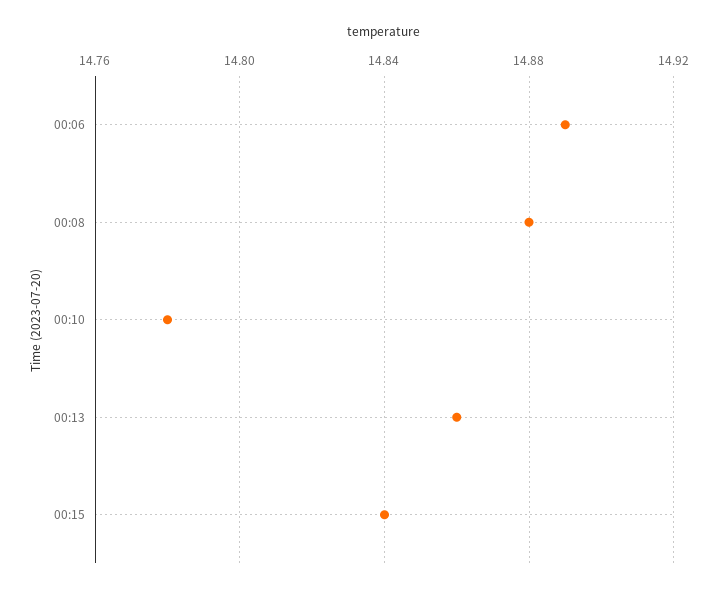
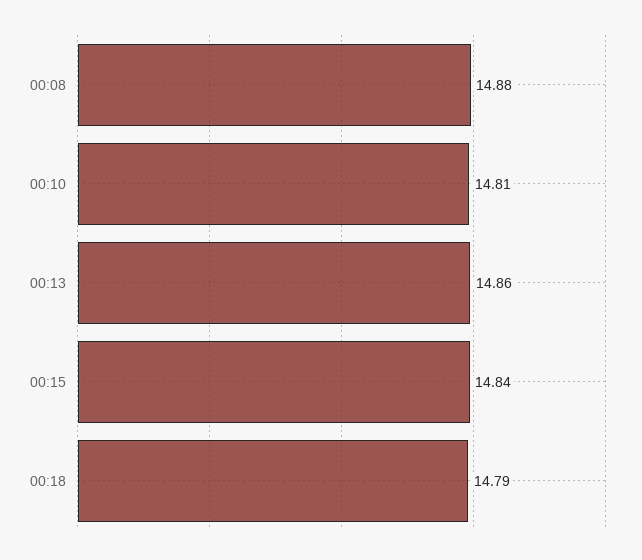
00:06: 14.89 -> none
00:10: 14.78 -> 14.81
00:18: none -> 14.79

